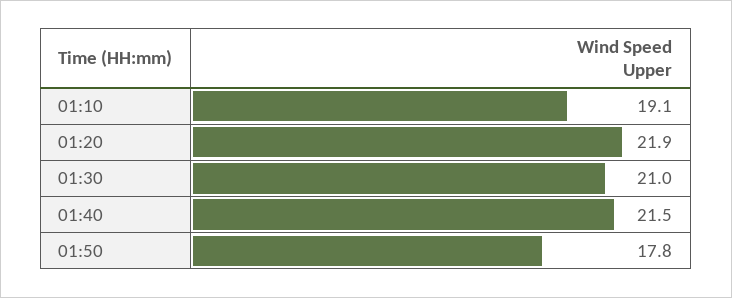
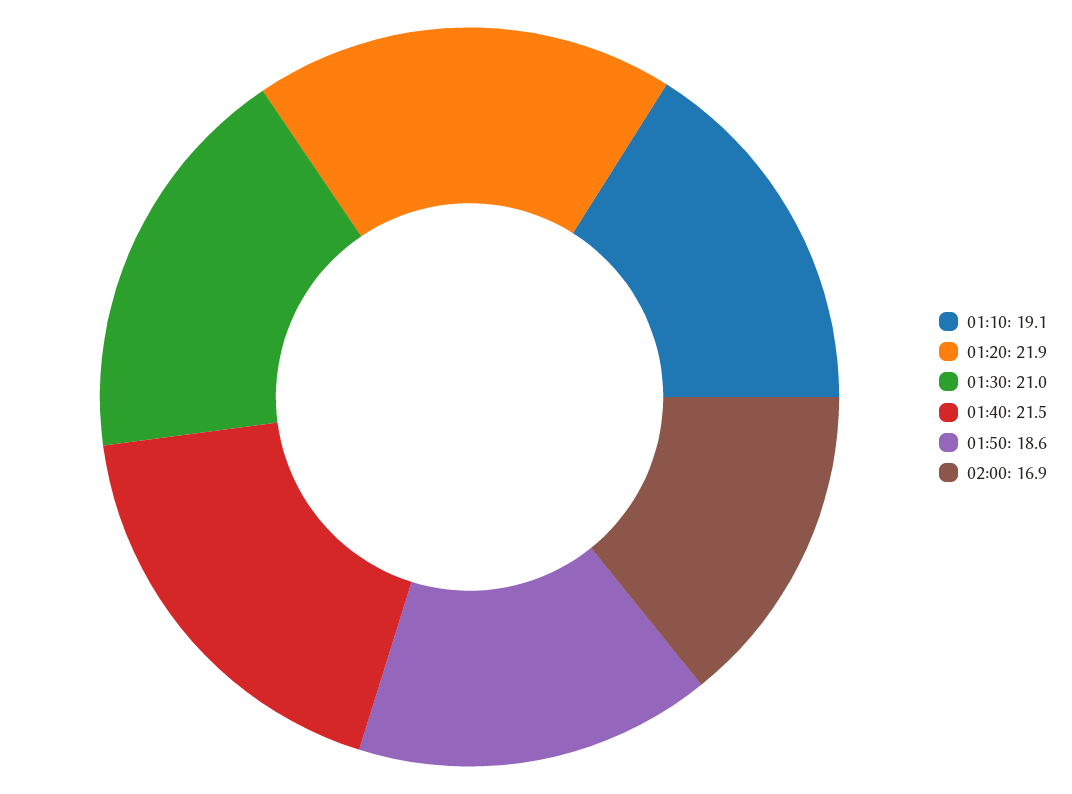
01:50: 17.8 -> 18.6
02:00: none -> 16.9

